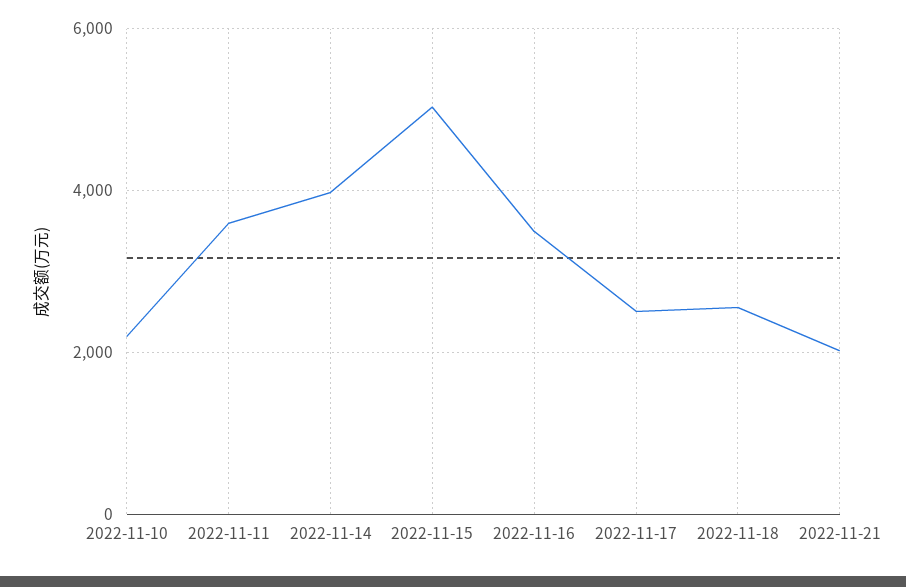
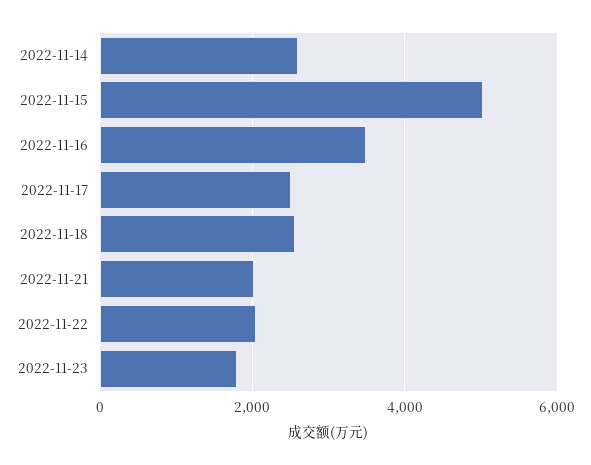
2022-11-10: 2200 -> none
2022-11-11: 3600 -> none
2022-11-14: 4000 -> 2600
2022-11-22: none -> 2000
2022-11-23: none -> 1800

